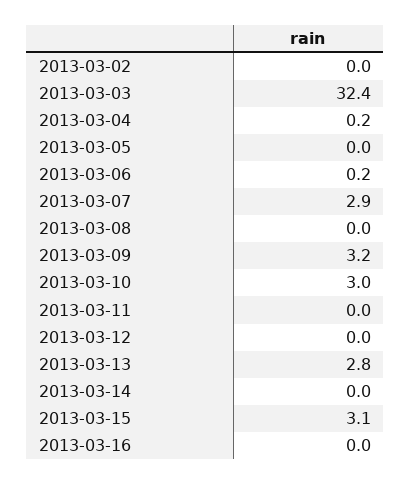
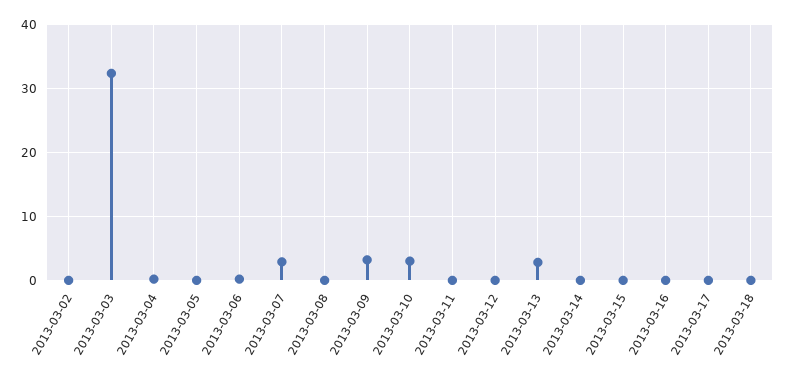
2013-03-15: 3.1 -> 0
2013-03-17: none -> 0
2013-03-18: none -> 0

